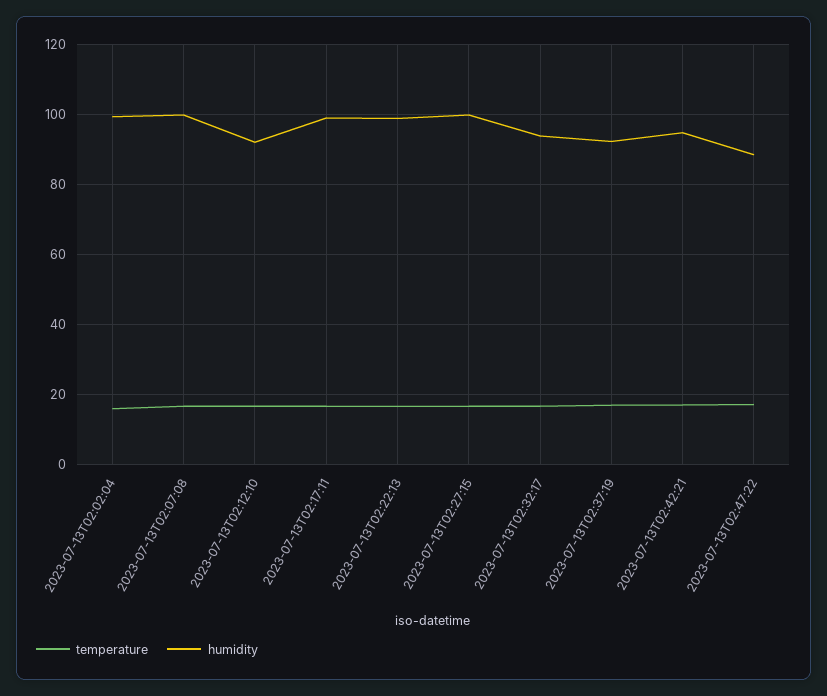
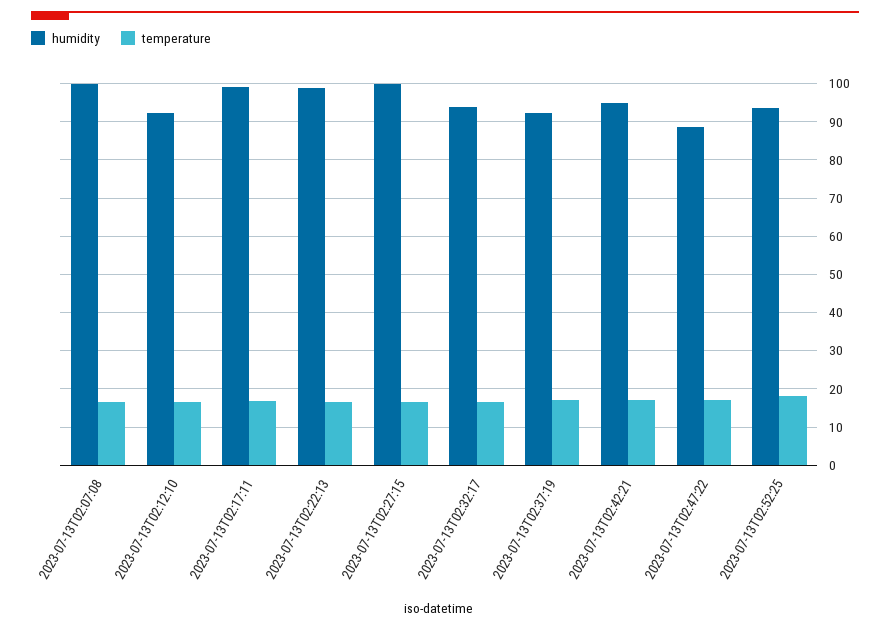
temperature, 2023-07-13T02:02:04: 16 -> none
humidity, 2023-07-13T02:02:04: 100 -> none
humidity, 2023-07-13T02:52:25: none -> 94
temperature, 2023-07-13T02:52:25: none -> 18

